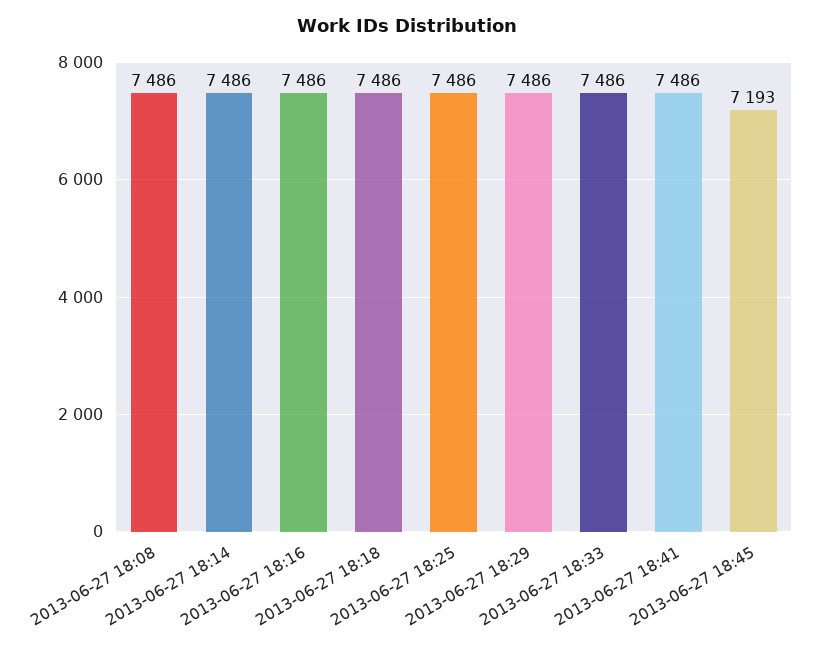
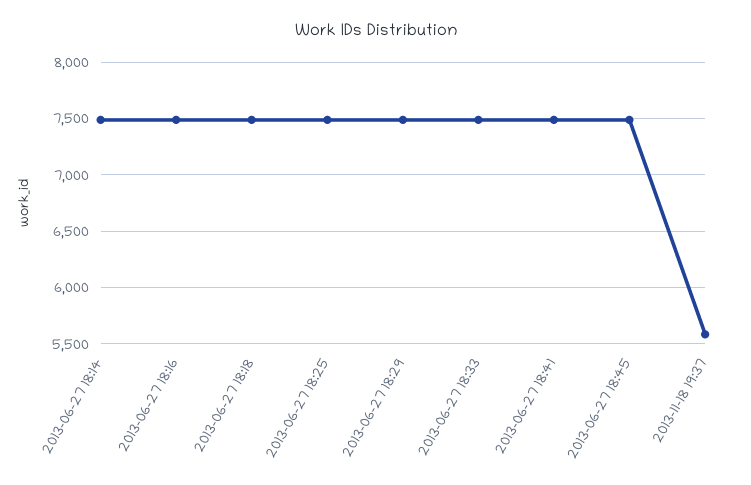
2013-06-27 18:08: 7486 -> none
2013-06-27 18:45: 7193 -> 7500
2013-11-18 19:37: none -> 5600

